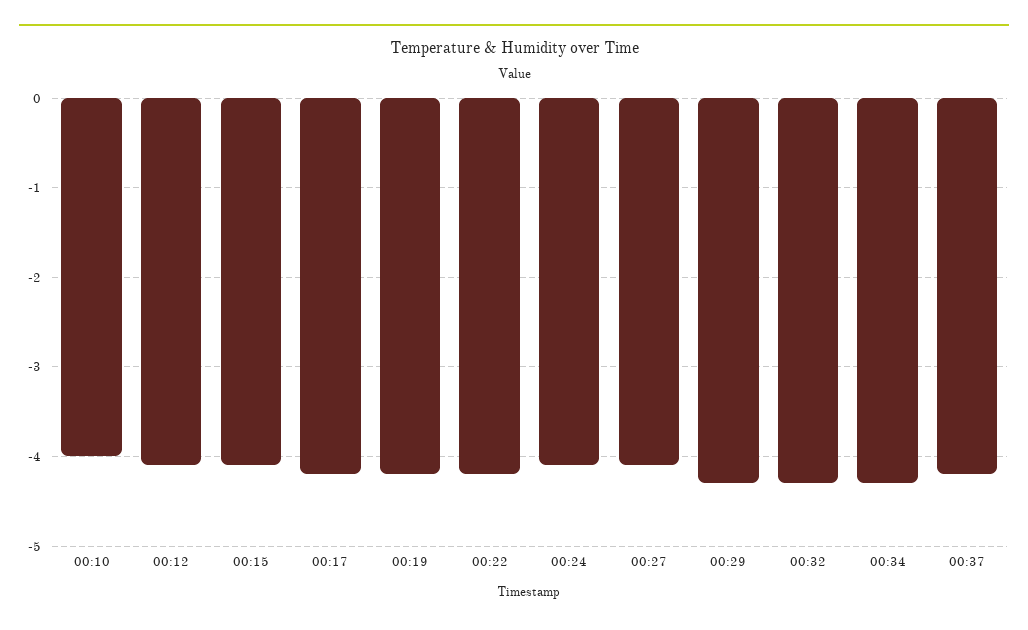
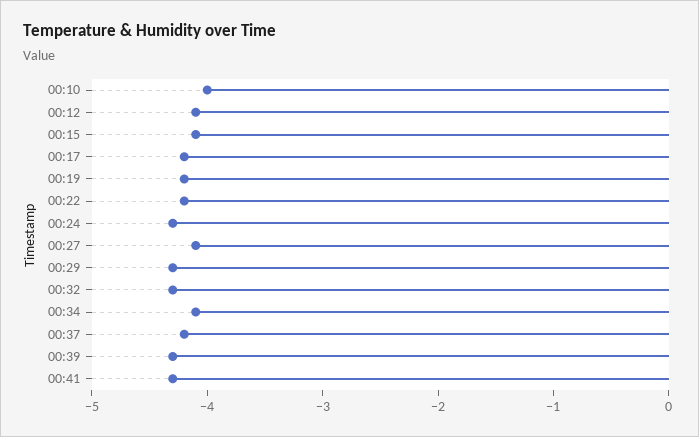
00:24: -4.1 -> -4.3
00:34: -4.3 -> -4.1
00:39: none -> -4.3
00:41: none -> -4.3

